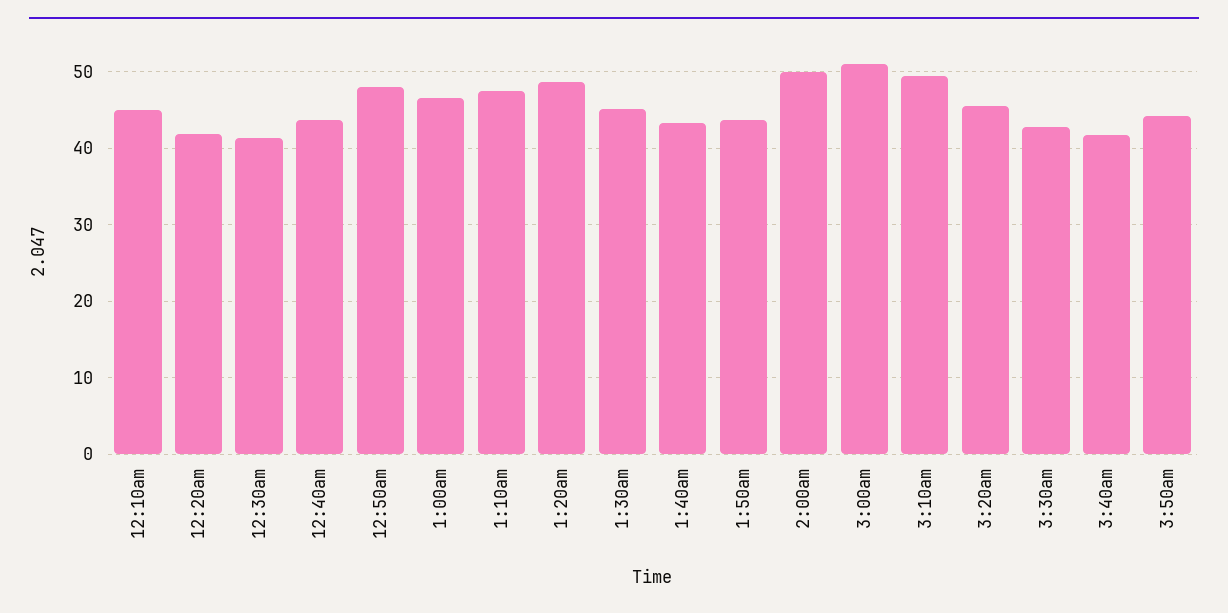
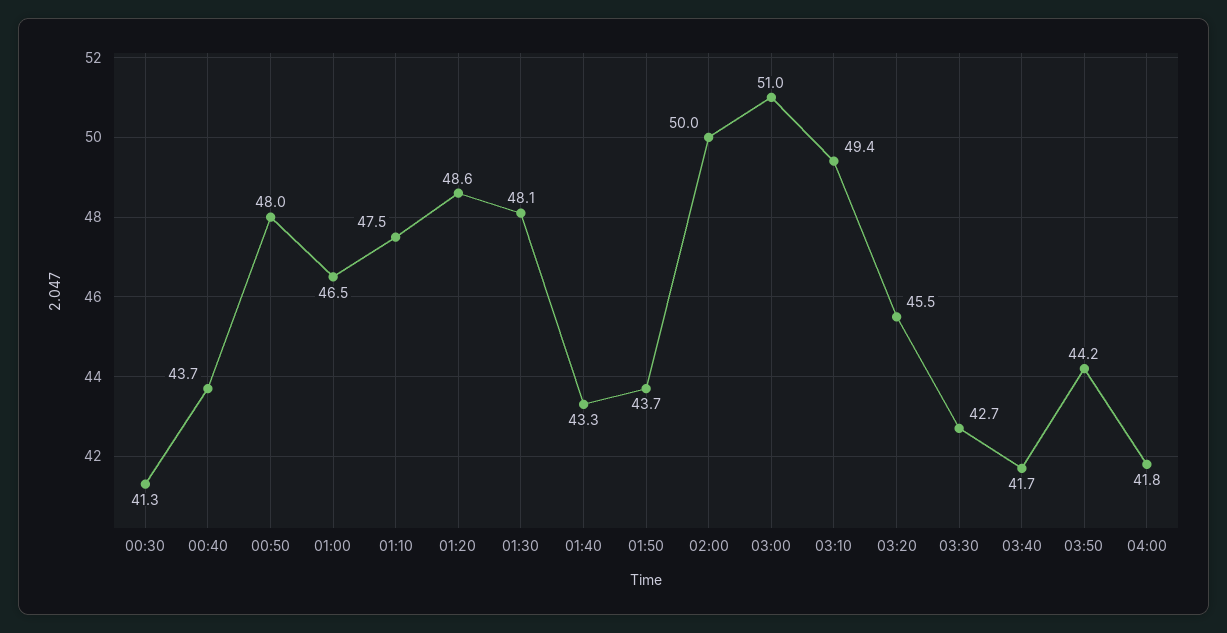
12:10am: 45 -> none
12:20am: 42 -> none
1:30am: 45 -> 48.1
04:00: none -> 41.8

